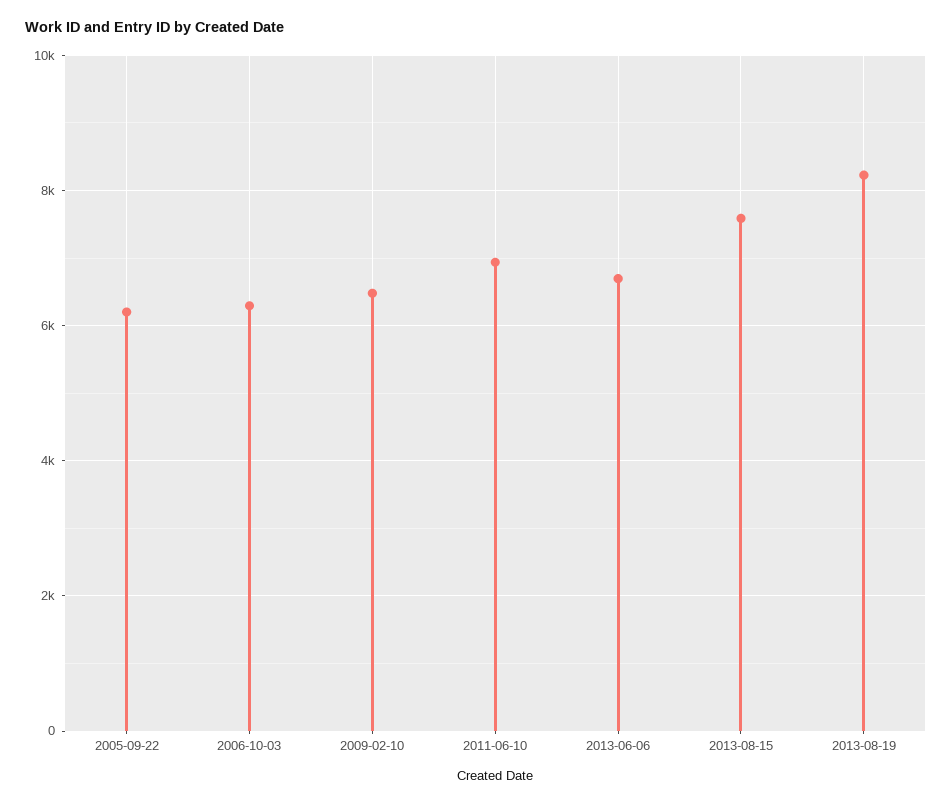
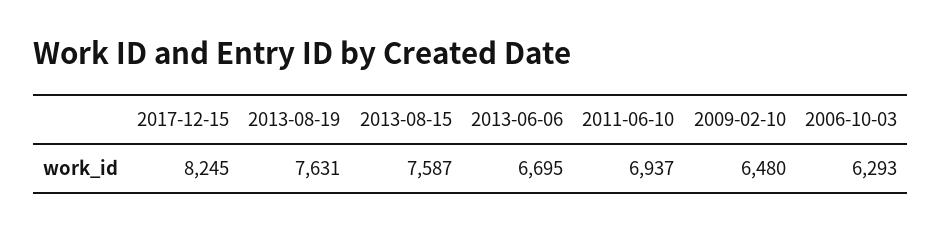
2005-09-22: 6200 -> none
2013-08-19: 8200 -> 7631
2017-12-15: none -> 8245

